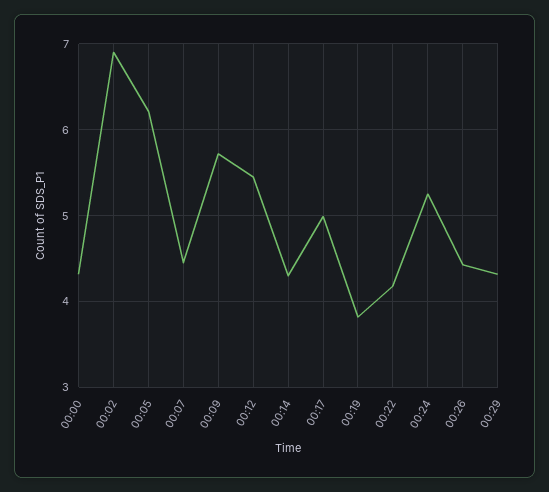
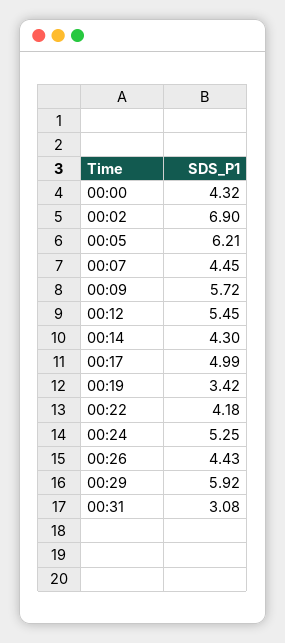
00:19: 3.8 -> 3.42
00:29: 4.3 -> 5.92
00:31: none -> 3.08

